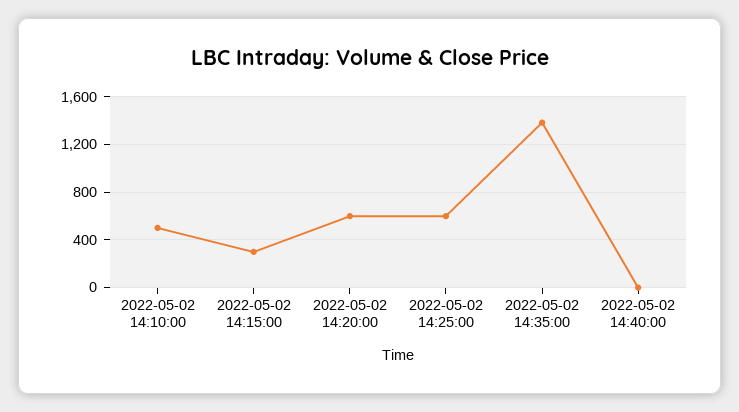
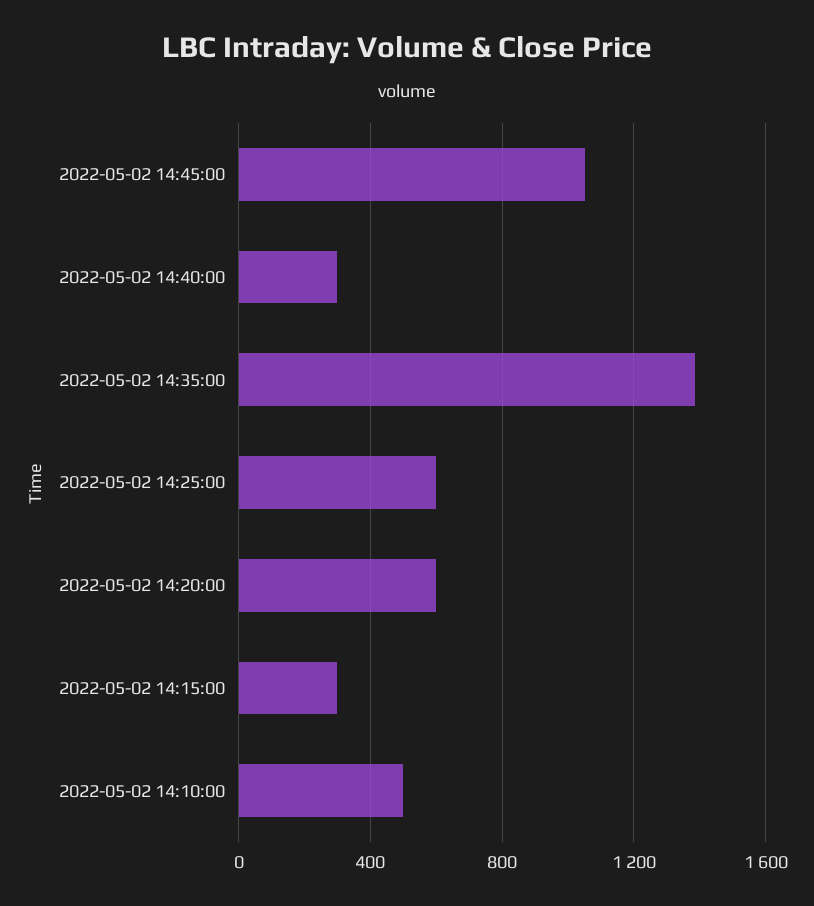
2022-05-02 14:40:00: 0 -> 300
2022-05-02 14:45:00: none -> 1050

